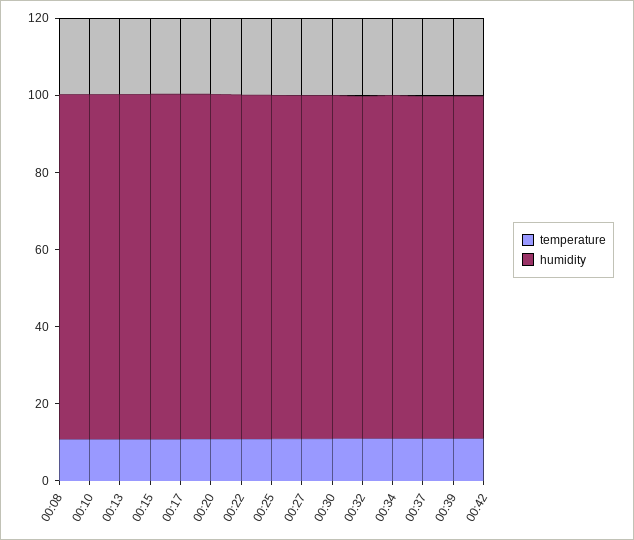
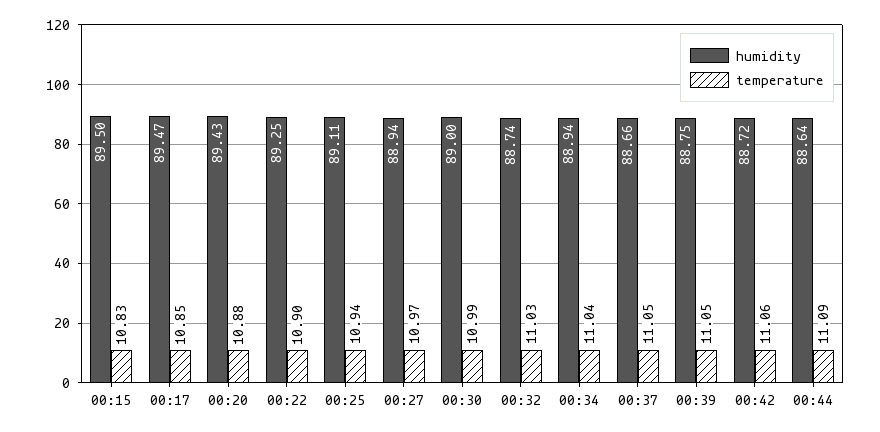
temperature, 00:08: 10 -> none
humidity, 00:08: 90 -> none
temperature, 00:10: 10 -> none
humidity, 00:10: 90 -> none
temperature, 00:13: 10 -> none
humidity, 00:13: 90 -> none
humidity, 00:44: none -> 88.64
temperature, 00:44: none -> 11.09

